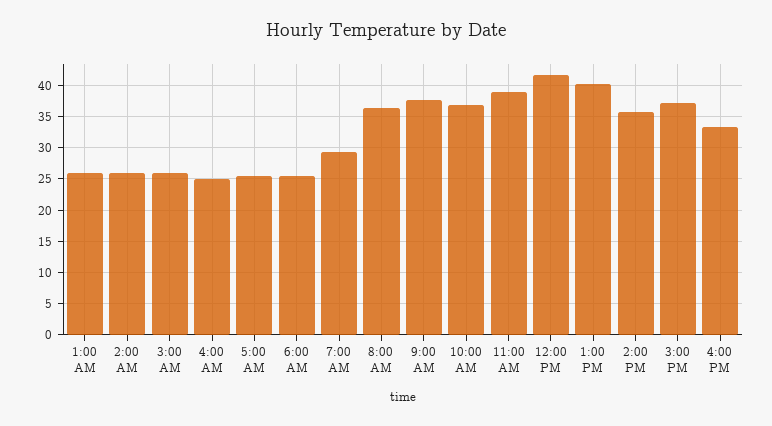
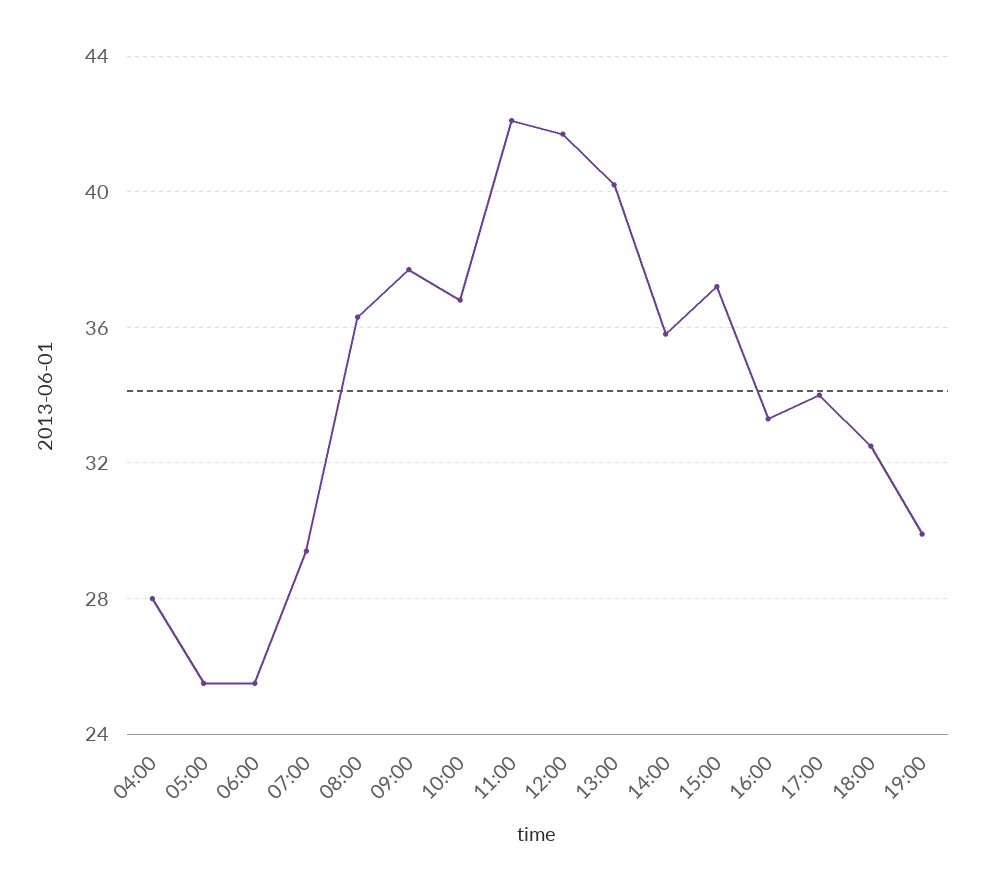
1:00 AM: 26 -> none
2:00 AM: 26 -> none
3:00 AM: 26 -> none
4:00 AM: 25 -> 28
11:00 AM: 39 -> 42
17:00: none -> 34
18:00: none -> 32.5
19:00: none -> 30

